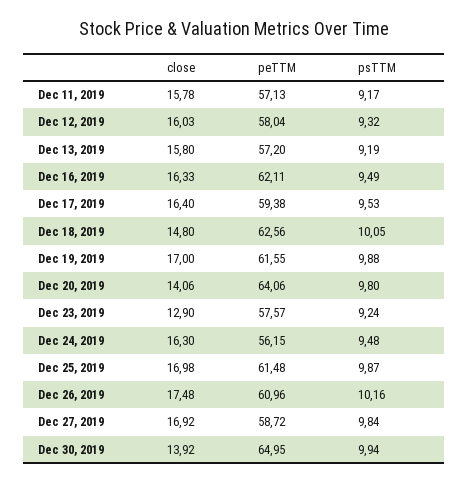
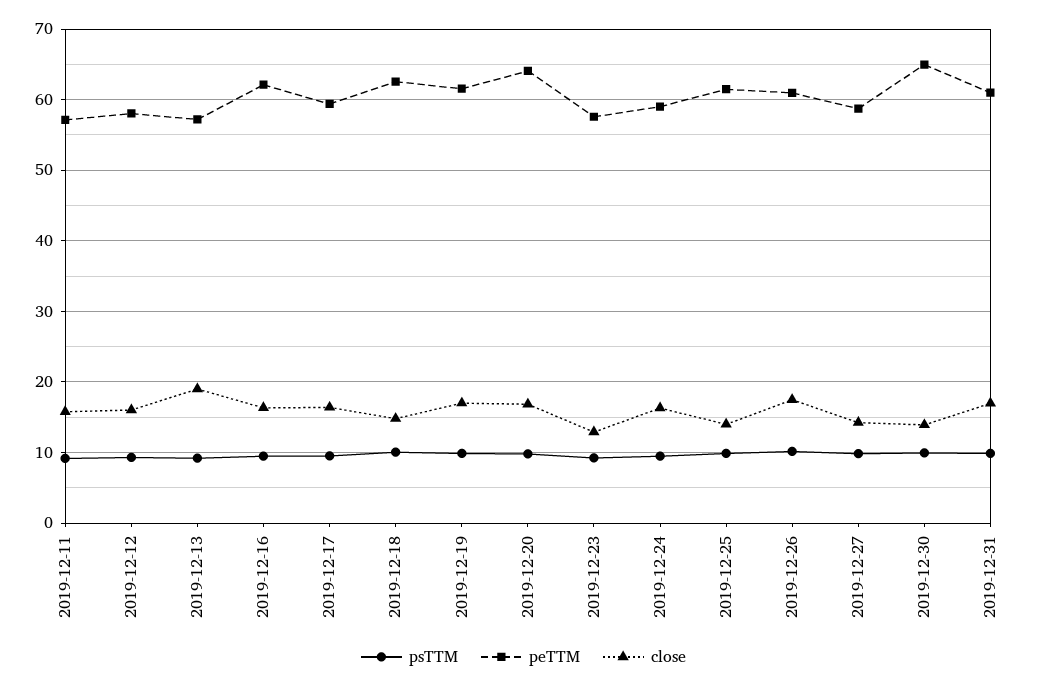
close, Dec 13, 2019: 15.8 -> 19
close, Dec 20, 2019: 14.06 -> 17
peTTM, Dec 24, 2019: 56.15 -> 59
close, Dec 25, 2019: 16.98 -> 14
close, Dec 27, 2019: 16.92 -> 14
psTTM, 2019-12-31: none -> 10
peTTM, 2019-12-31: none -> 61
close, 2019-12-31: none -> 17

